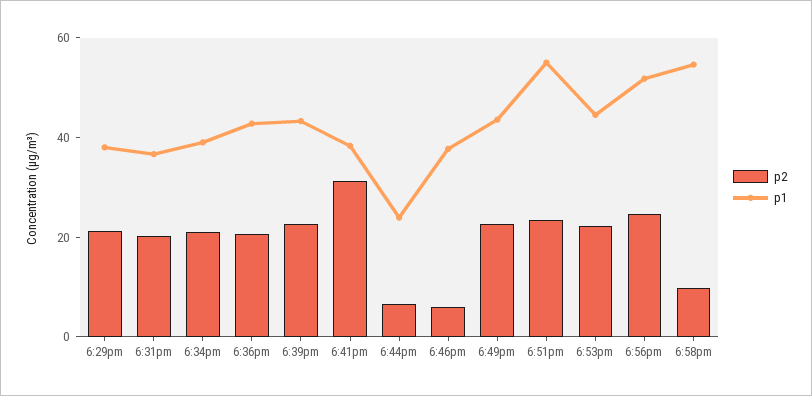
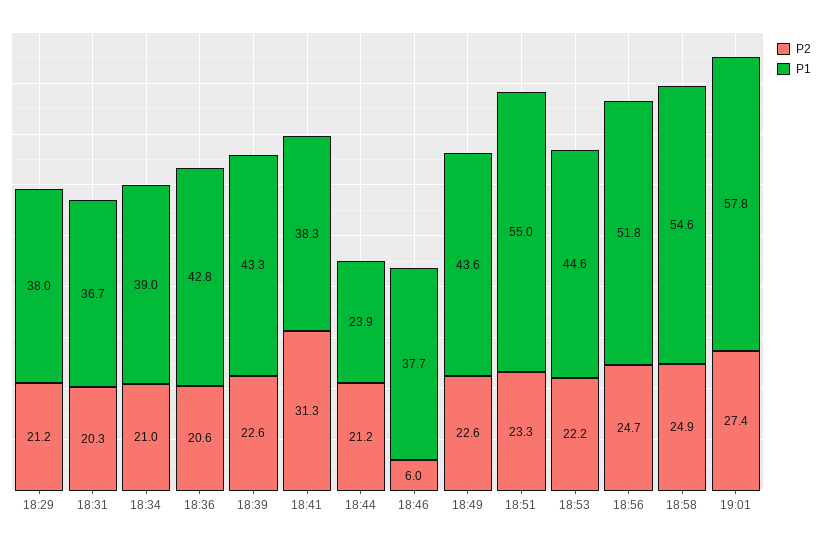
p2, 6:44pm: 5 -> 21.2
p2, 6:58pm: 10 -> 24.9
p2, 19:01: none -> 27.4
p1, 19:01: none -> 57.8

